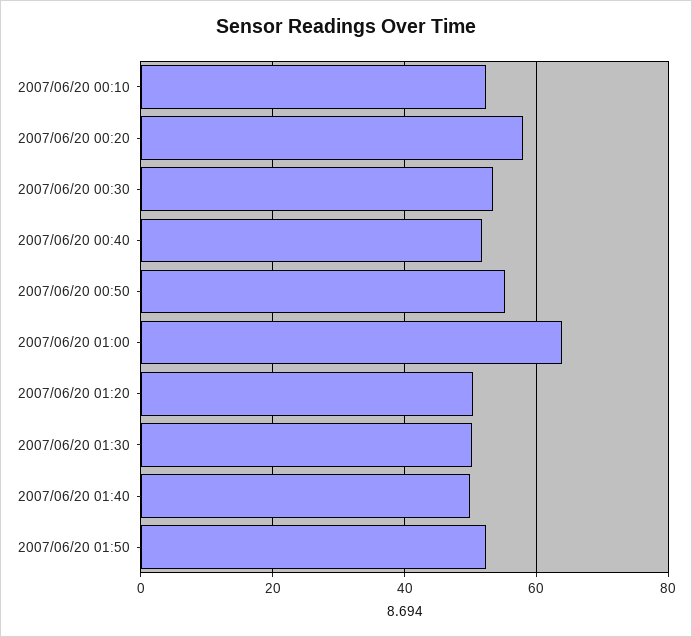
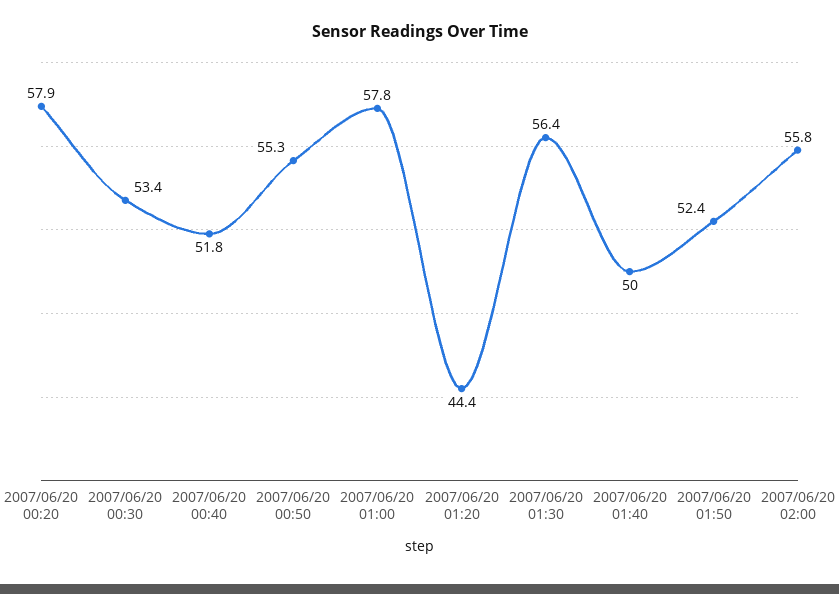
2007/06/20 00:10: 52 -> none
2007/06/20 01:00: 64 -> 57.8
2007/06/20 01:20: 50 -> 44.4
2007/06/20 01:30: 50 -> 56.4
2007/06/20 02:00: none -> 55.8

